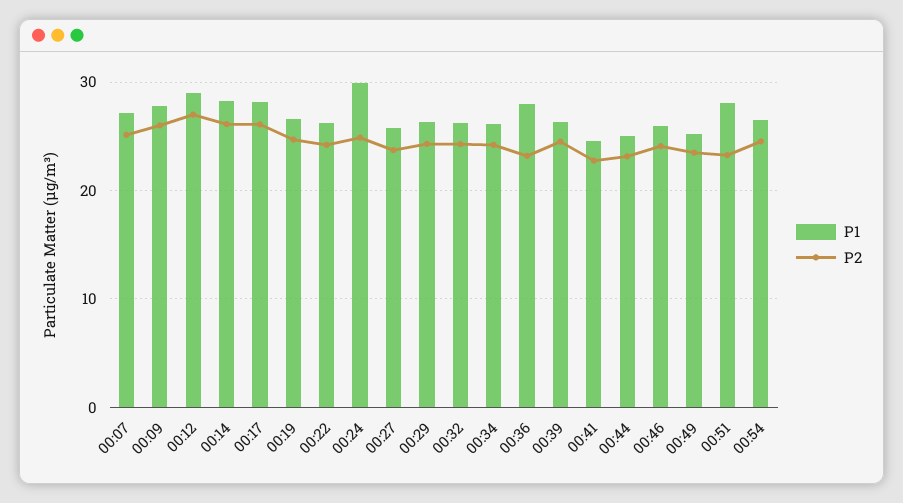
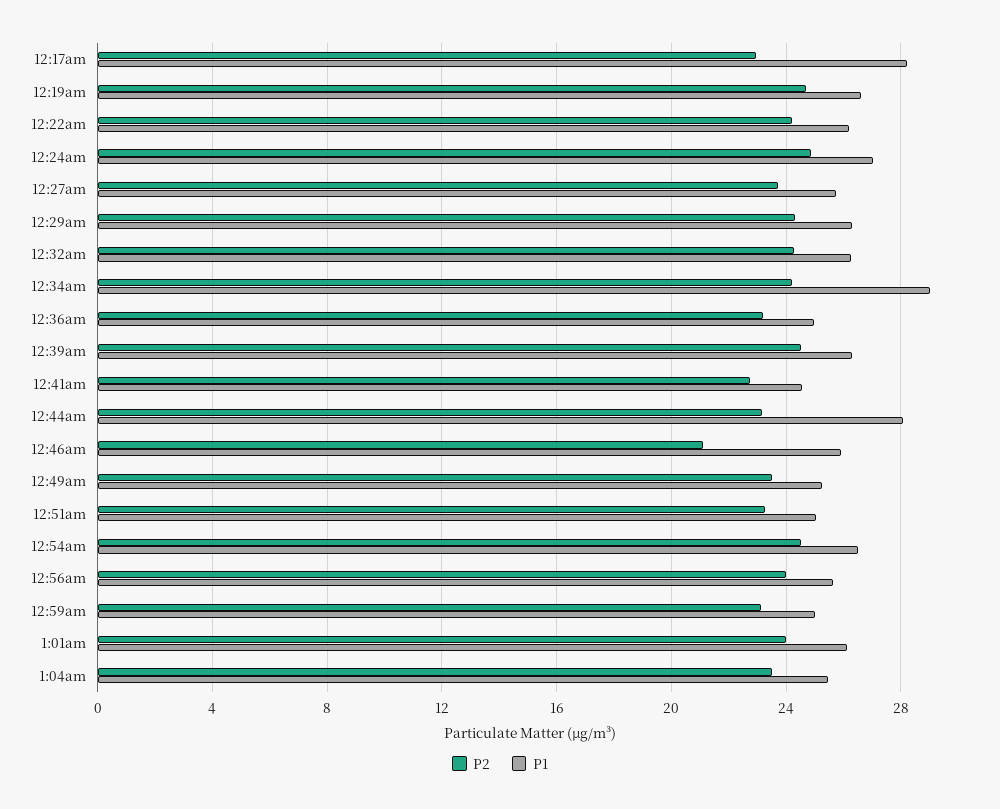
P1, 00:07: 27 -> none
P2, 00:07: 25 -> none
P1, 00:09: 28 -> none
P2, 00:09: 26 -> none
P1, 00:12: 29 -> none
P2, 00:12: 27 -> none
P1, 00:14: 28 -> none
P2, 00:14: 26 -> none
P2, 00:17: 26 -> 23
P1, 00:24: 30 -> 27
P1, 00:34: 26 -> 29
P1, 00:36: 28 -> 25
P1, 00:44: 25 -> 28
P2, 00:46: 24 -> 21
P1, 00:51: 28 -> 25
P2, 12:56am: none -> 24
P1, 12:56am: none -> 25.5
P2, 12:59am: none -> 23
P1, 12:59am: none -> 25
P2, 1:01am: none -> 24
P1, 1:01am: none -> 26
P2, 1:04am: none -> 23.5
P1, 1:04am: none -> 25.5

